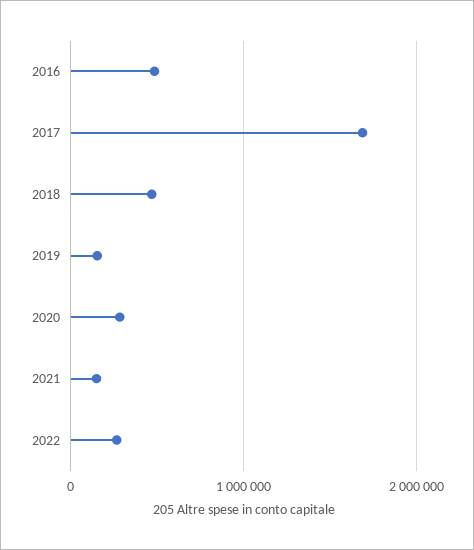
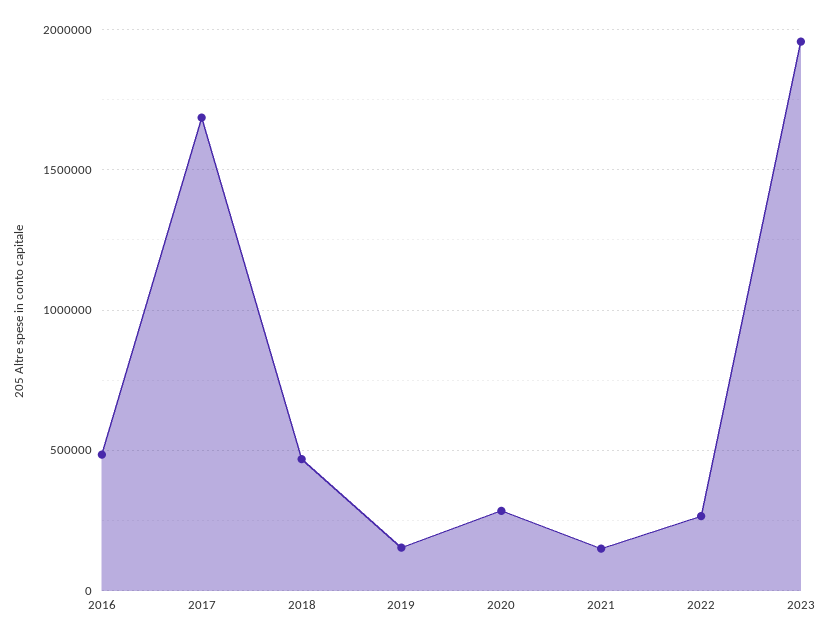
2023: none -> 1950000

